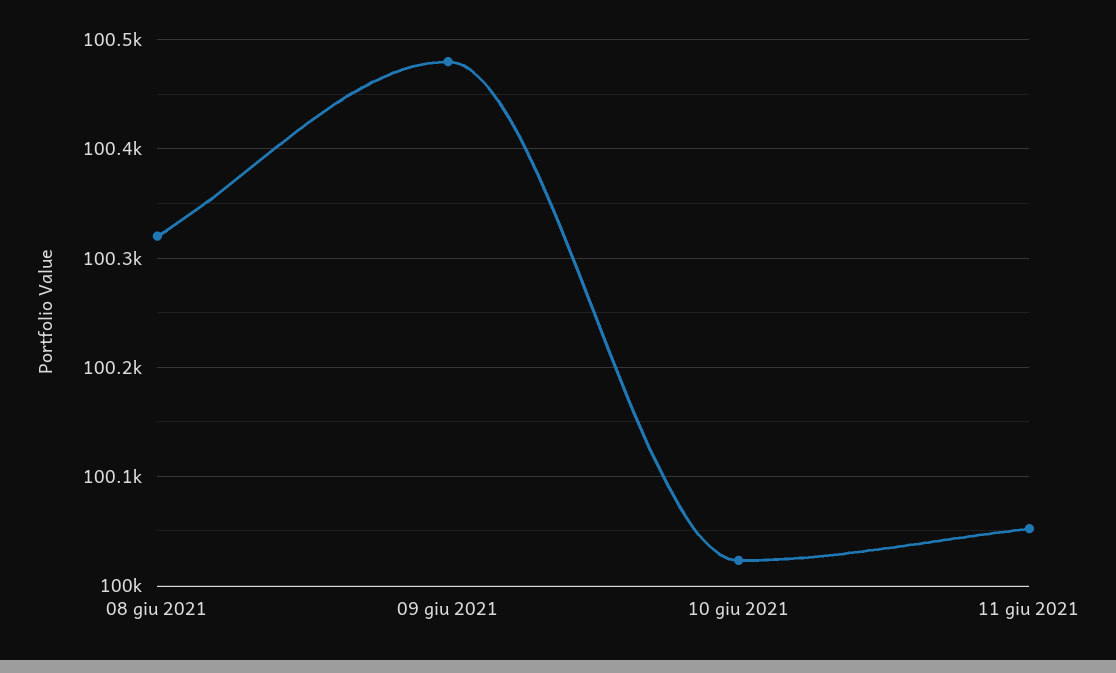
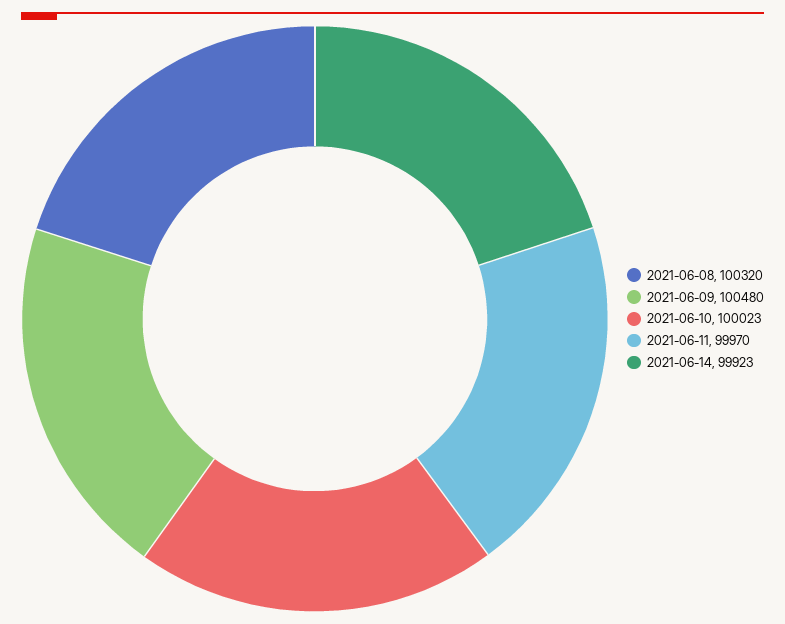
11 giu 2021: 100050 -> 99970
2021-06-14: none -> 99923

